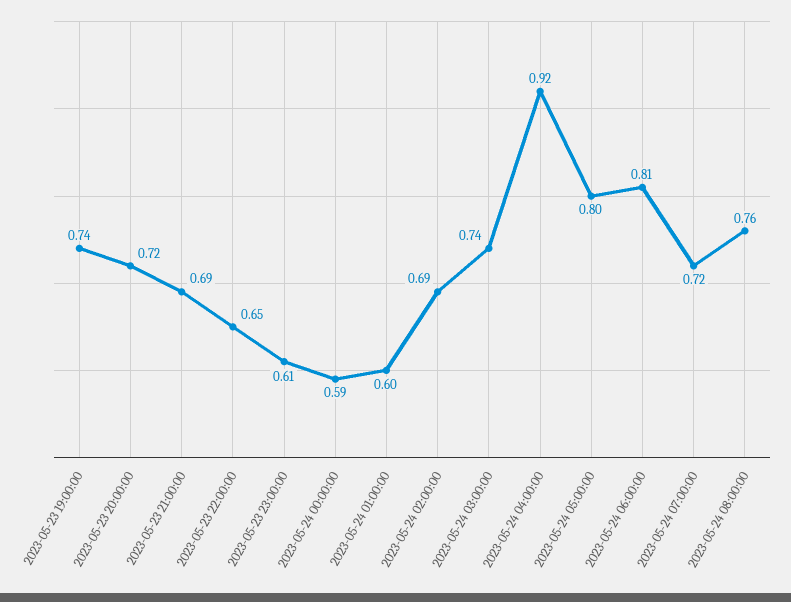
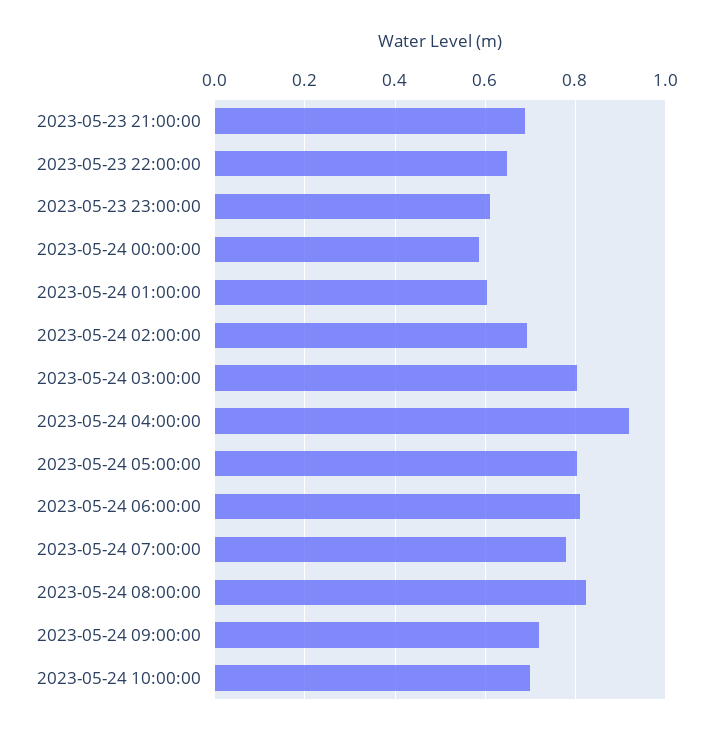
2023-05-23 19:00:00: 0.74 -> none
2023-05-23 20:00:00: 0.72 -> none
2023-05-24 03:00:00: 0.74 -> 0.8
2023-05-24 07:00:00: 0.72 -> 0.78
2023-05-24 08:00:00: 0.76 -> 0.82
2023-05-24 09:00:00: none -> 0.72
2023-05-24 10:00:00: none -> 0.7

